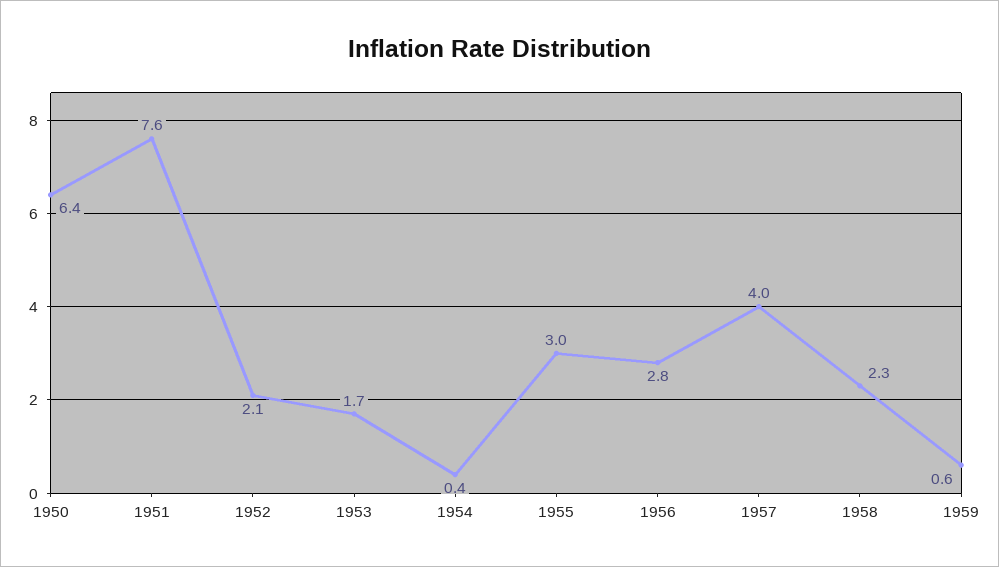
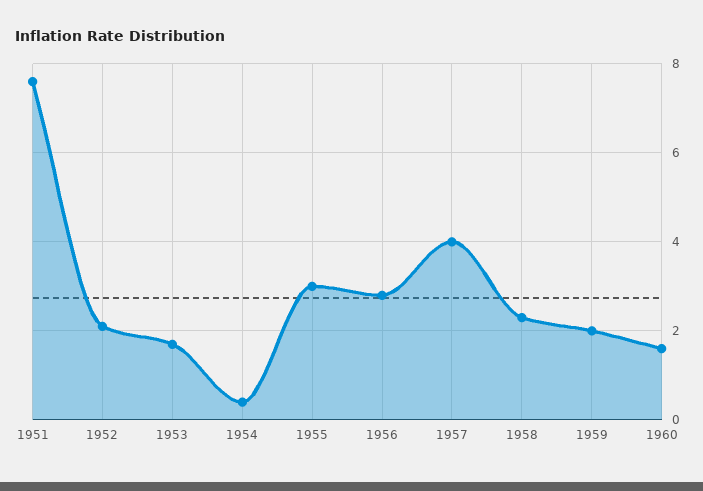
1950: 6.4 -> none
1959: 0.6 -> 2
1960: none -> 1.5

